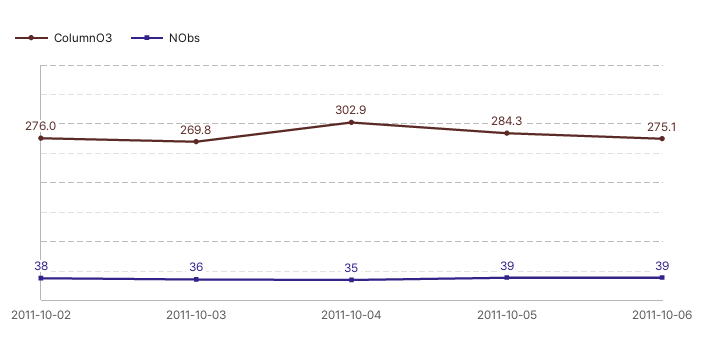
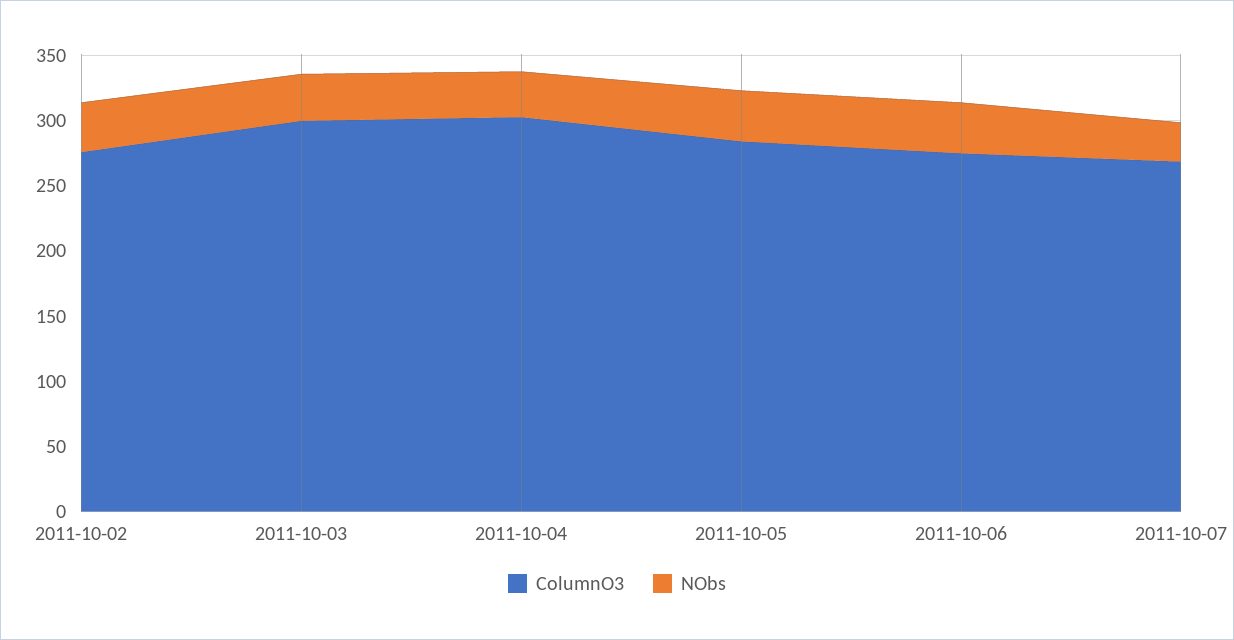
ColumnO3, 2011-10-03: 269.8 -> 300
ColumnO3, 2011-10-07: none -> 270
NObs, 2011-10-07: none -> 30

